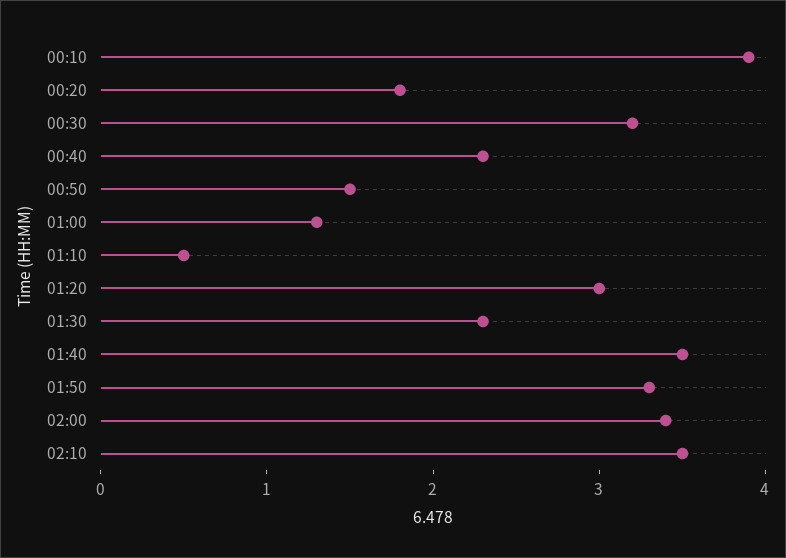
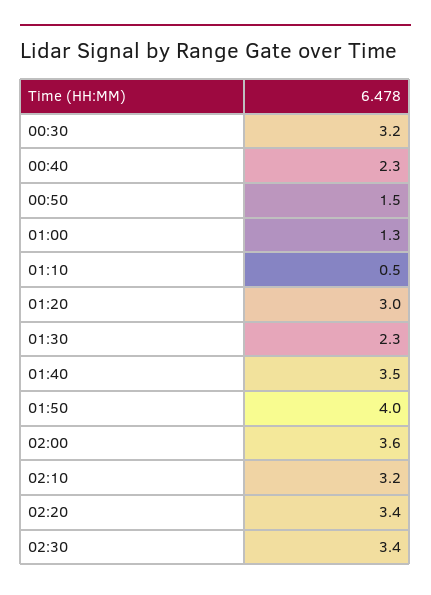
00:10: 3.9 -> none
00:20: 1.8 -> none
01:50: 3.3 -> 4
02:00: 3.4 -> 3.6
02:10: 3.5 -> 3.2
02:20: none -> 3.4
02:30: none -> 3.4

